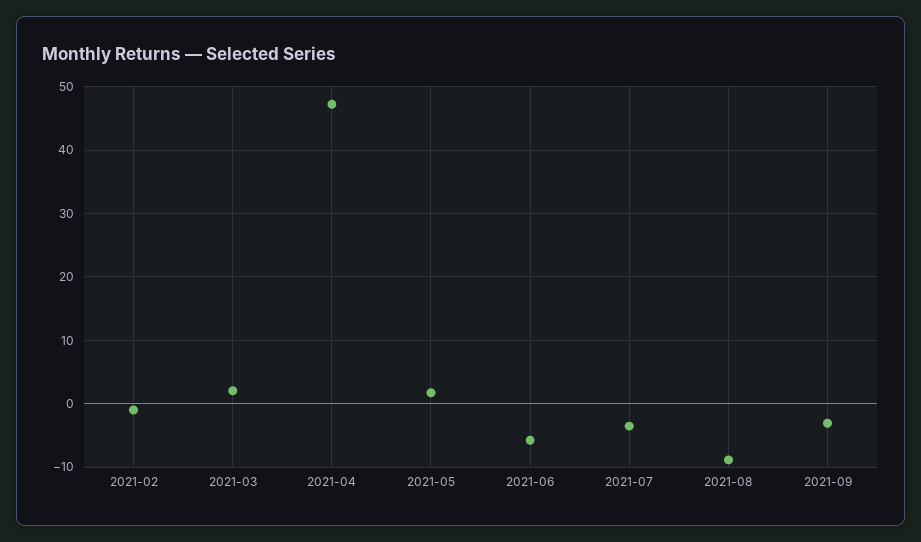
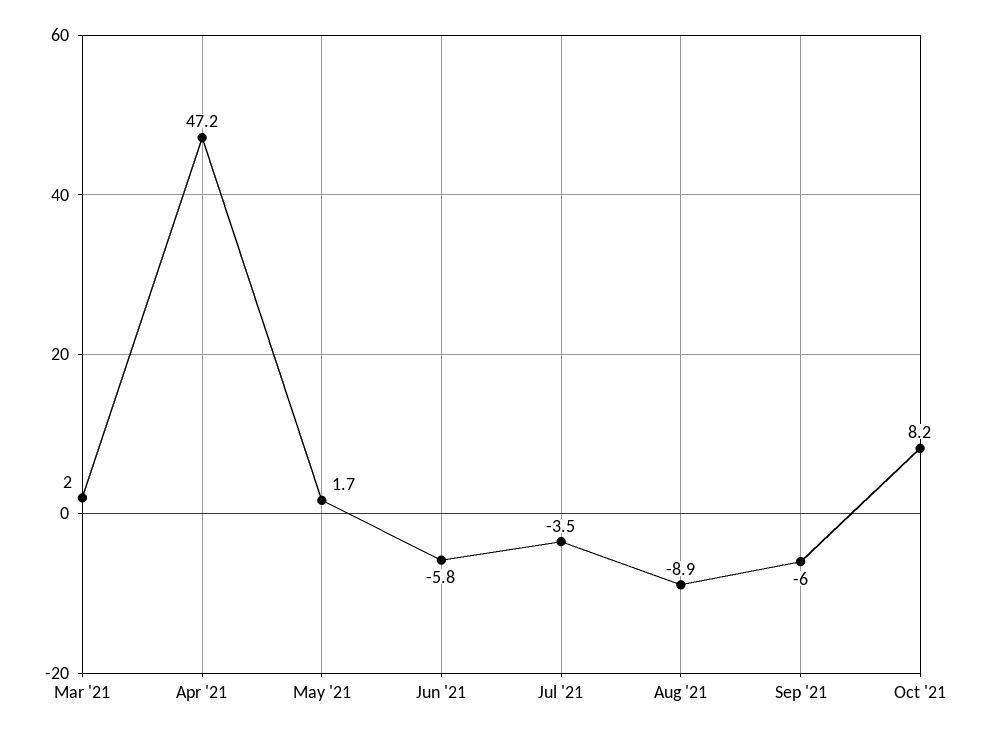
2021-02: -1 -> none
2021-09: -3 -> -6
Oct '21: none -> 8.2

